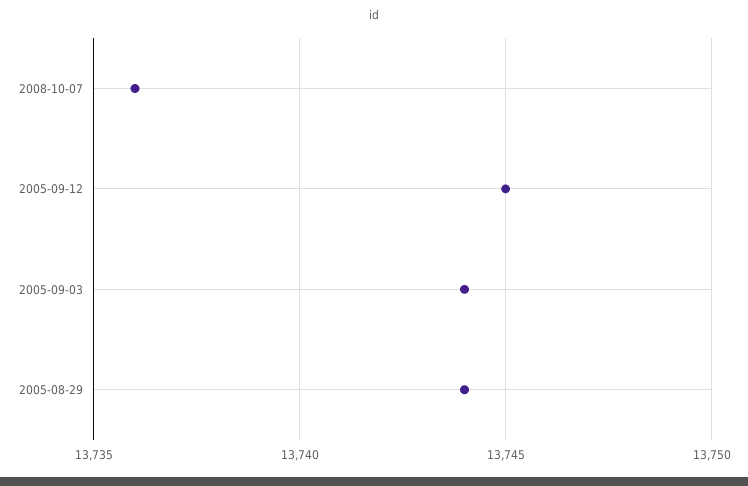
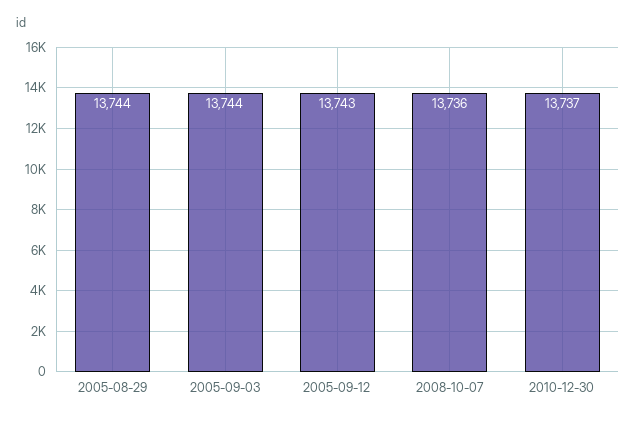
2005-09-12: 13745 -> 13743
2010-12-30: none -> 13737

